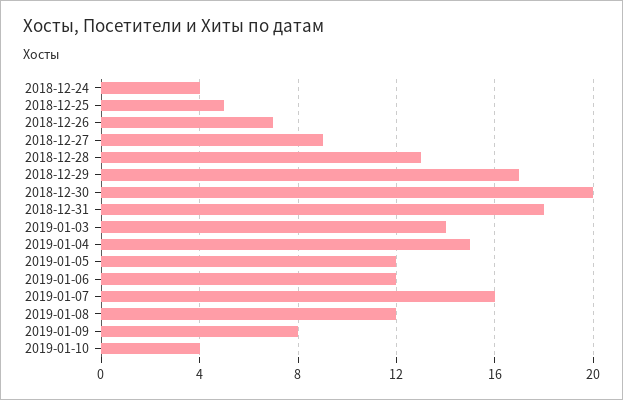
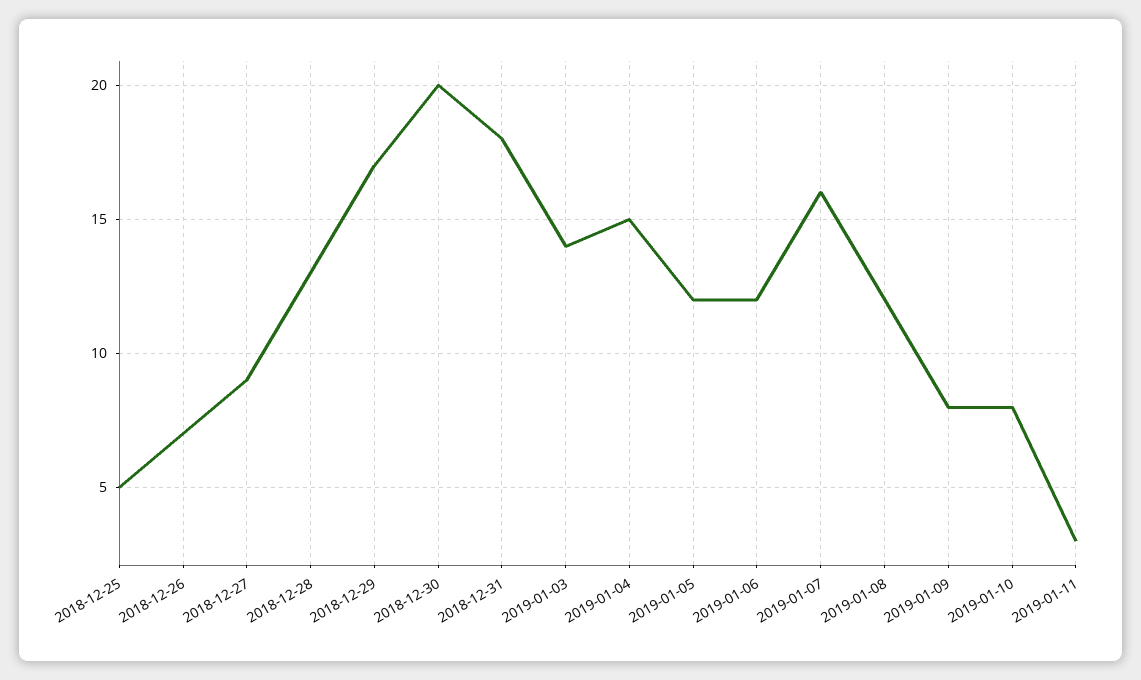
2018-12-24: 4 -> none
2019-01-10: 4 -> 8
2019-01-11: none -> 3

